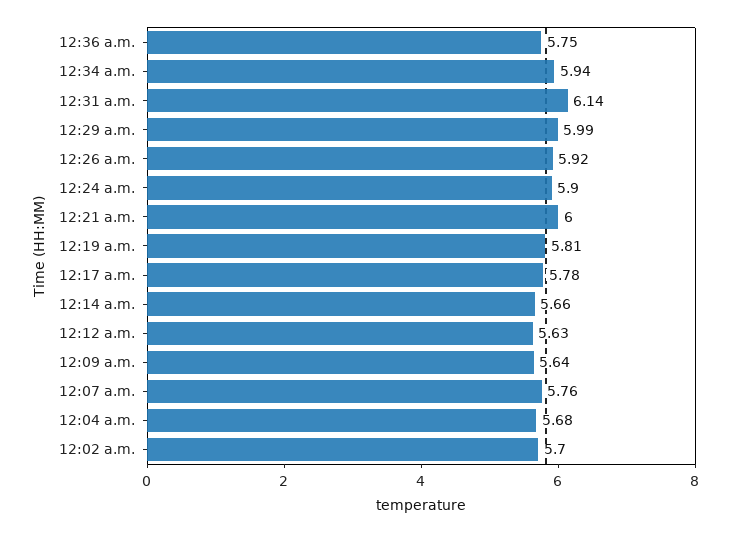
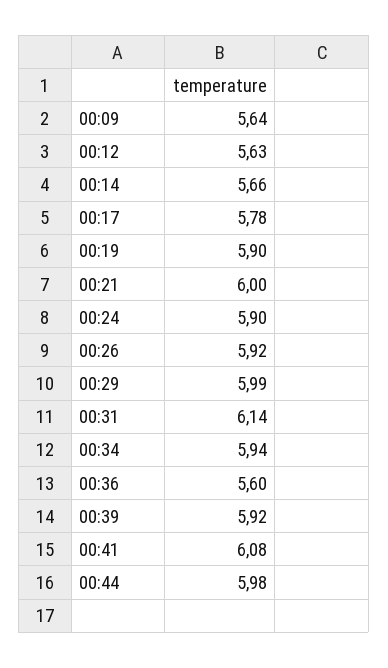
12:36 a.m.: 5.75 -> 5.6
12:19 a.m.: 5.81 -> 5.9
12:07 a.m.: 5.76 -> none
12:04 a.m.: 5.68 -> none
12:02 a.m.: 5.7 -> none
00:39: none -> 5.92
00:41: none -> 6.08
00:44: none -> 5.98

